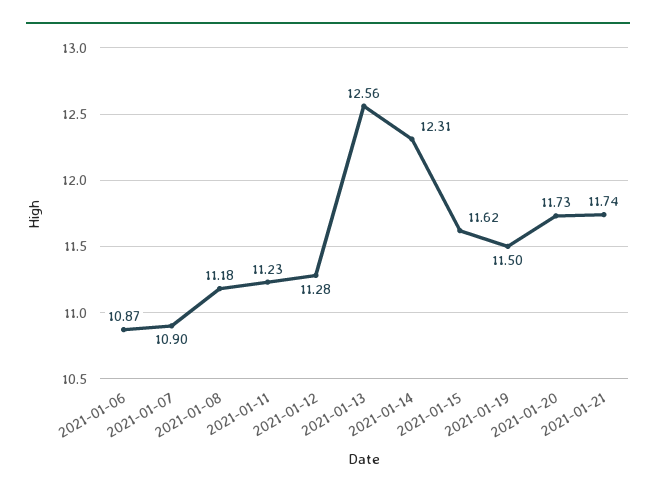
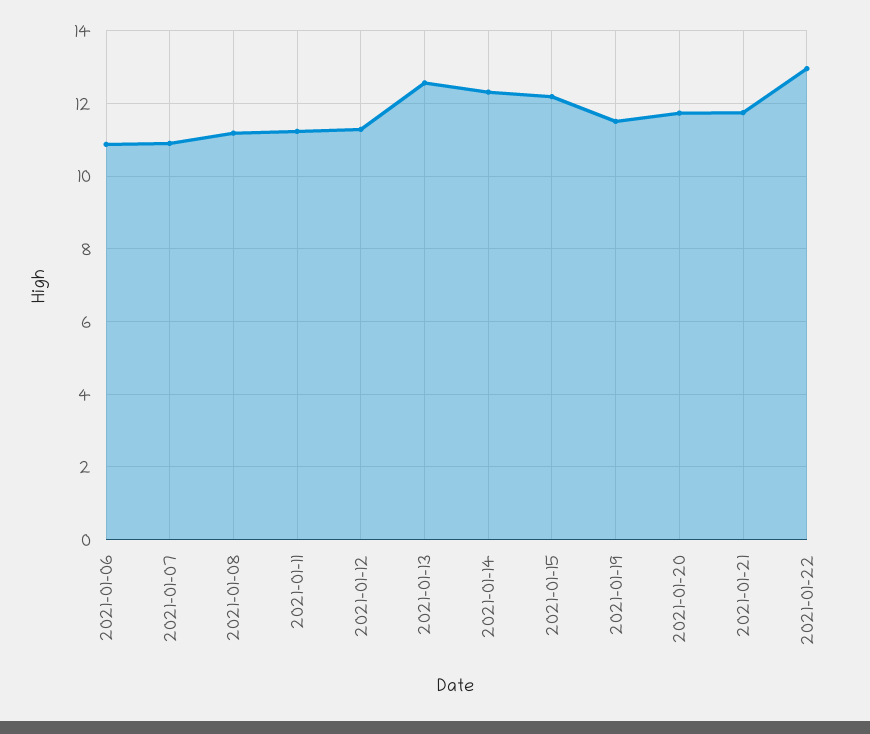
2021-01-15: 11.62 -> 12.2
2021-01-22: none -> 13

